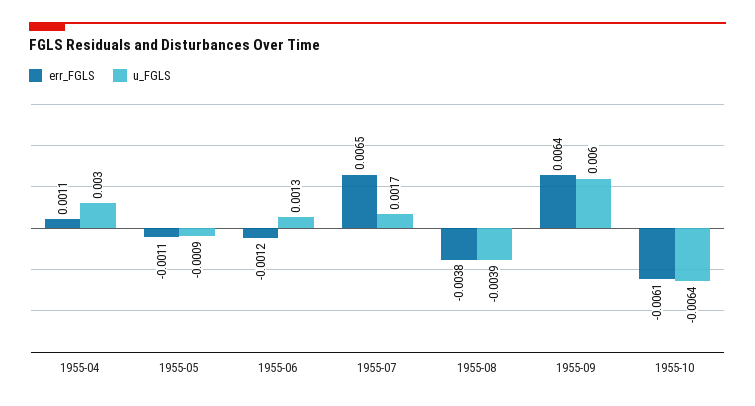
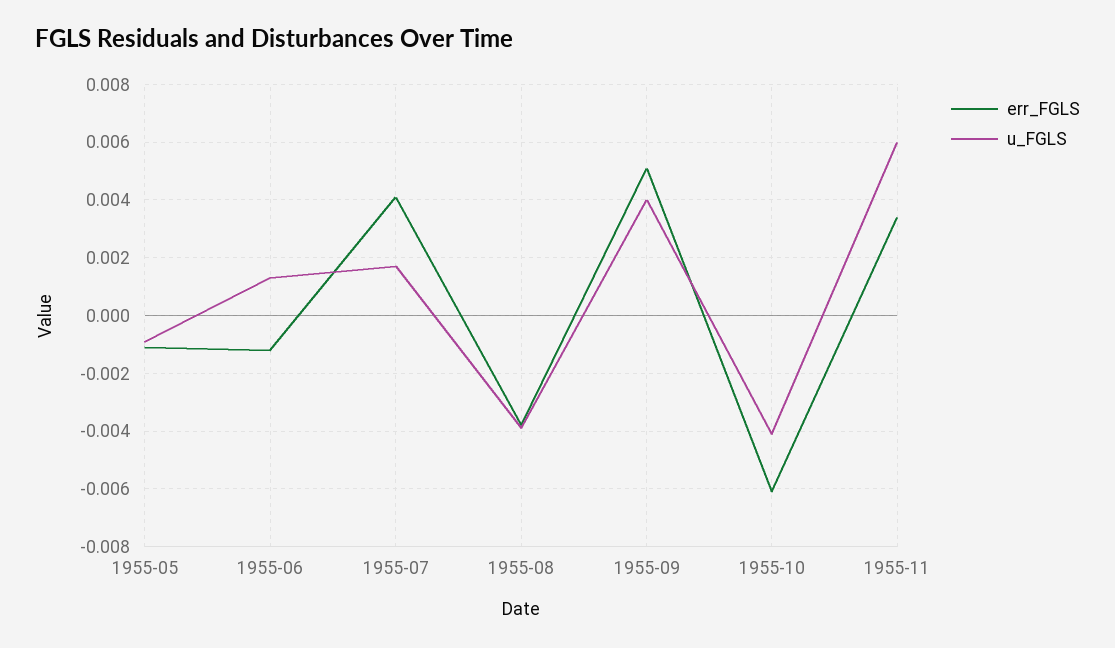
err_FGLS, 1955-04: 0.0011 -> none
u_FGLS, 1955-04: 0.003 -> none
err_FGLS, 1955-07: 0.0065 -> 0.004
err_FGLS, 1955-09: 0.0064 -> 0.005
u_FGLS, 1955-09: 0.006 -> 0.004
u_FGLS, 1955-10: -0.0064 -> -0.004
err_FGLS, 1955-11: none -> 0.0035
u_FGLS, 1955-11: none -> 0.006

